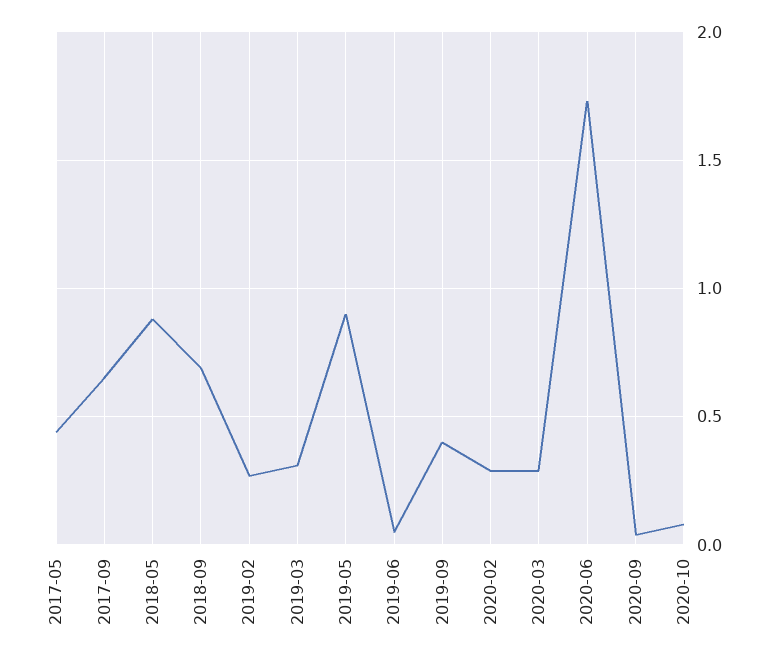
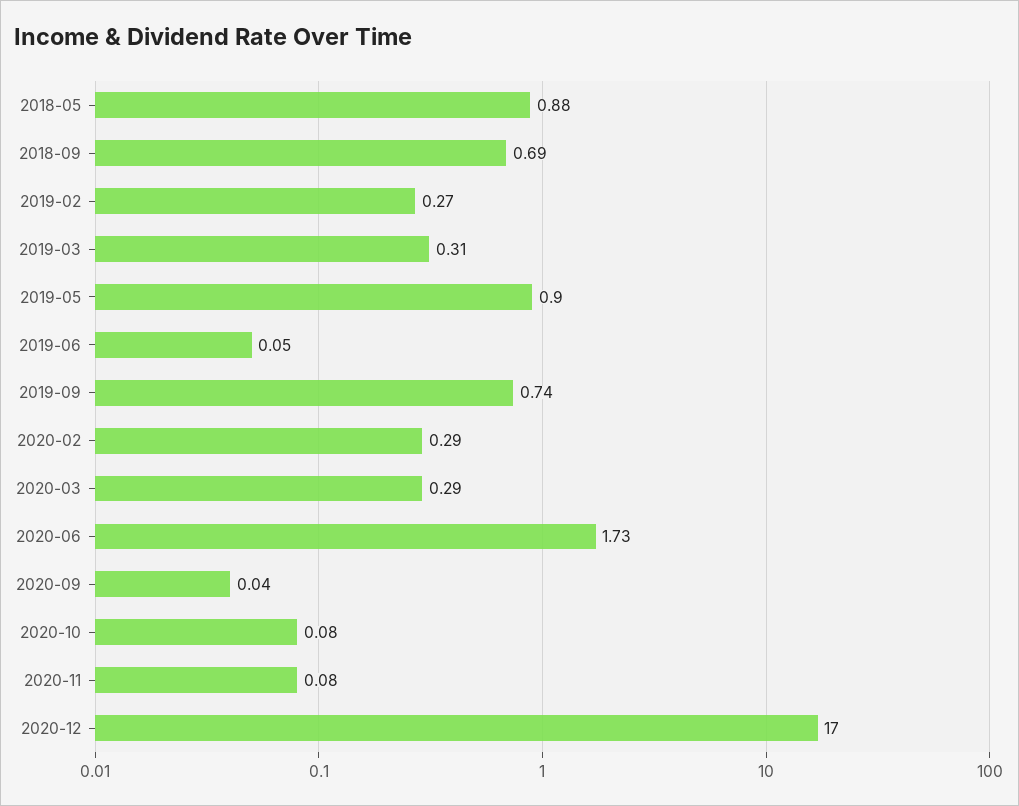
2017-05: 0.45 -> none
2017-09: 0.65 -> none
2019-09: 0.4 -> 0.74
2020-11: none -> 0.08
2020-12: none -> 17

